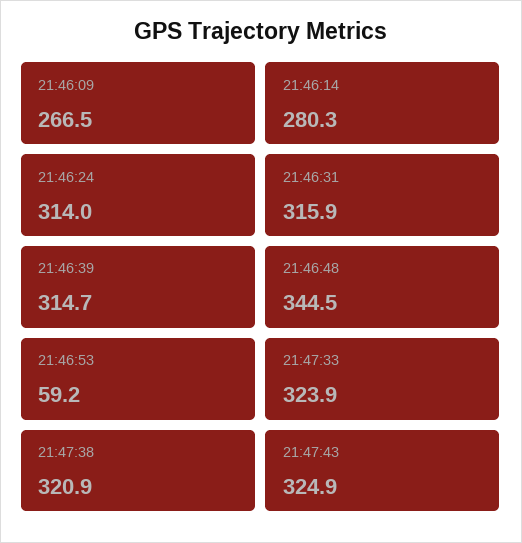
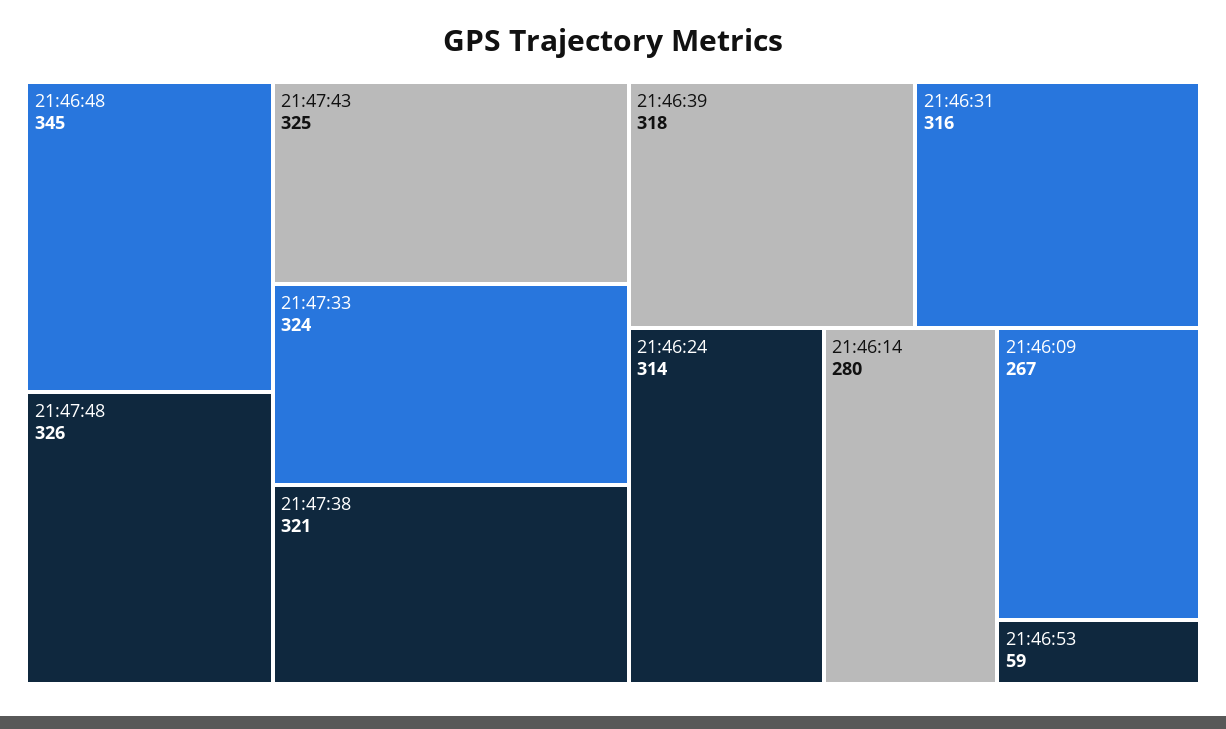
21:46:39: 314.7 -> 318
21:47:48: none -> 326

